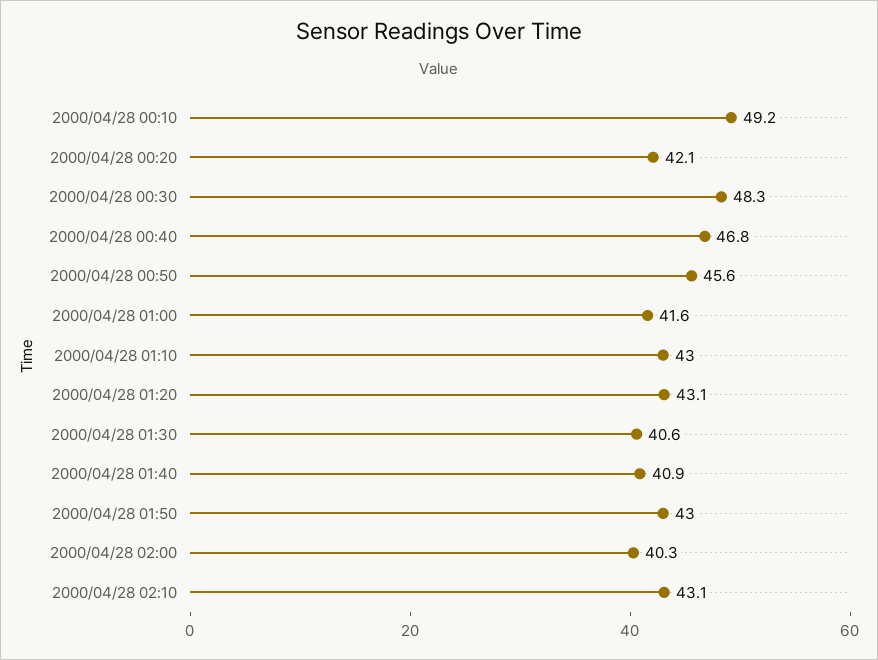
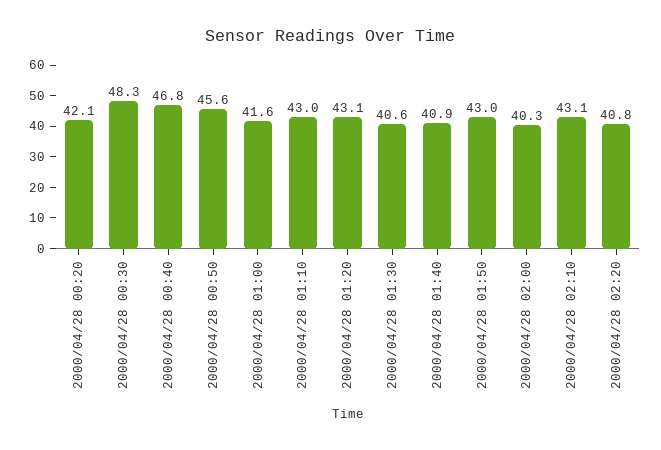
2000/04/28 00:10: 49.2 -> none
2000/04/28 02:20: none -> 40.8

